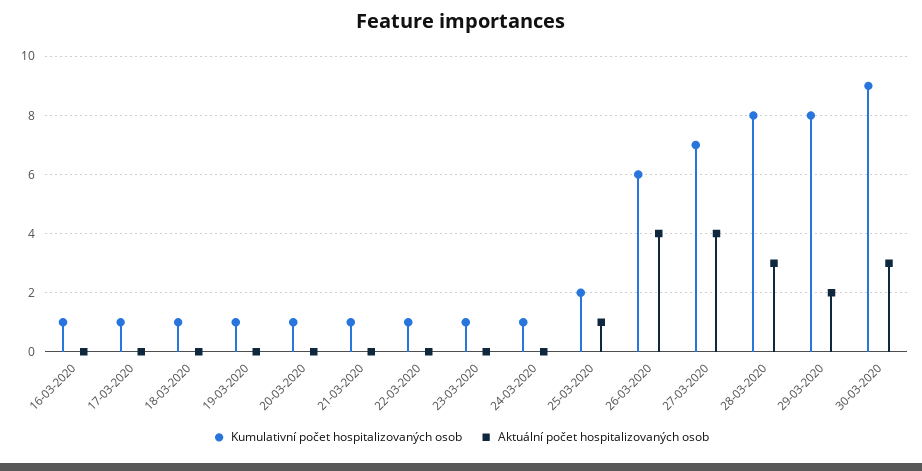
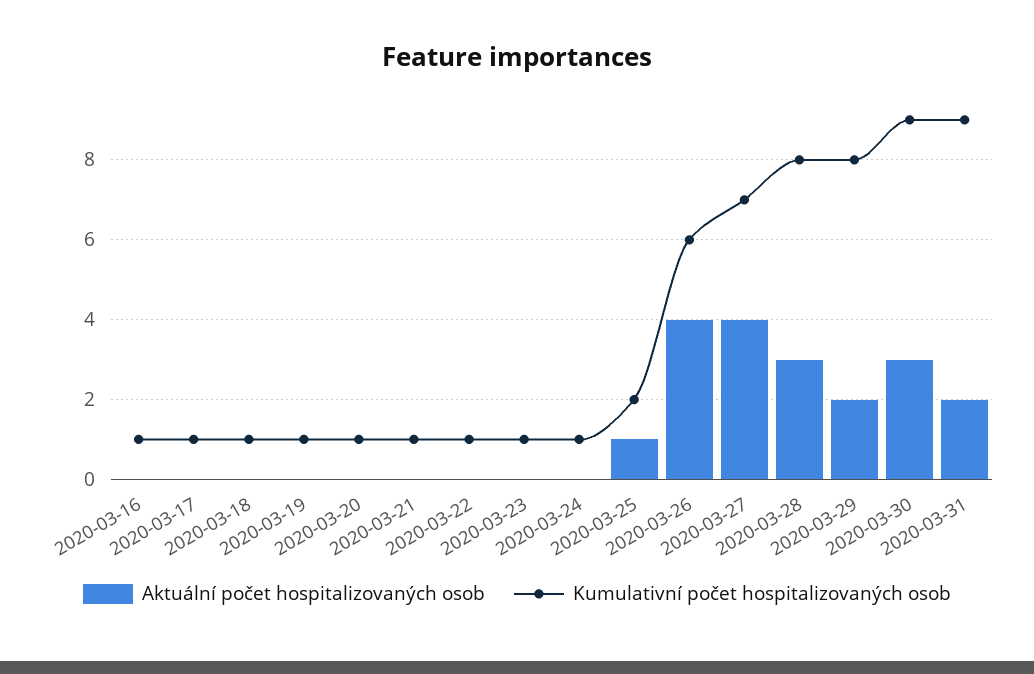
Aktuální počet hospitalizovaných osob, 2020-03-31: none -> 2
Kumulativní počet hospitalizovaných osob, 2020-03-31: none -> 9

